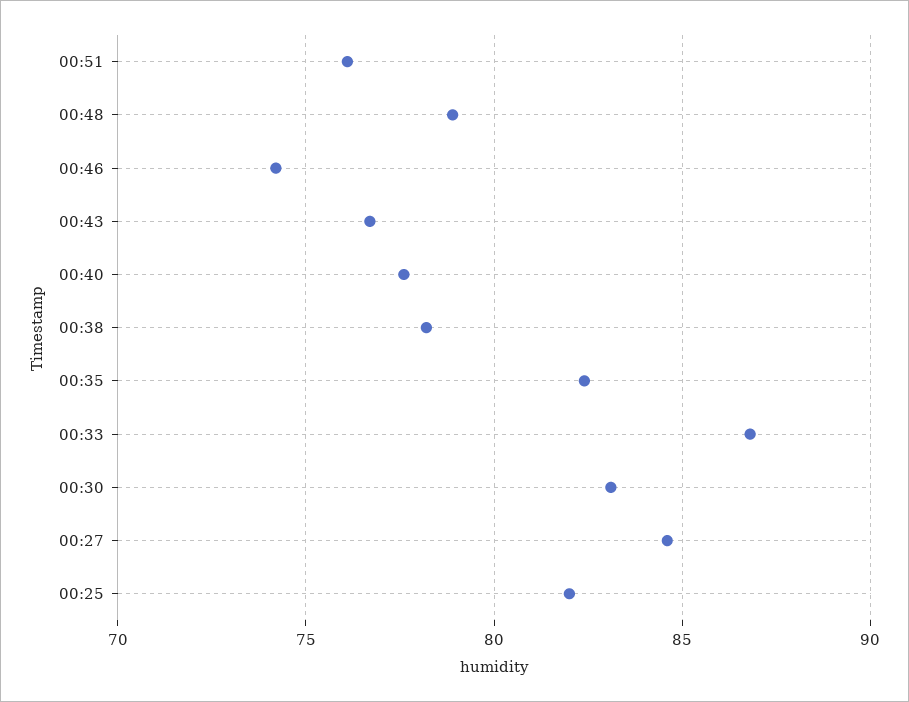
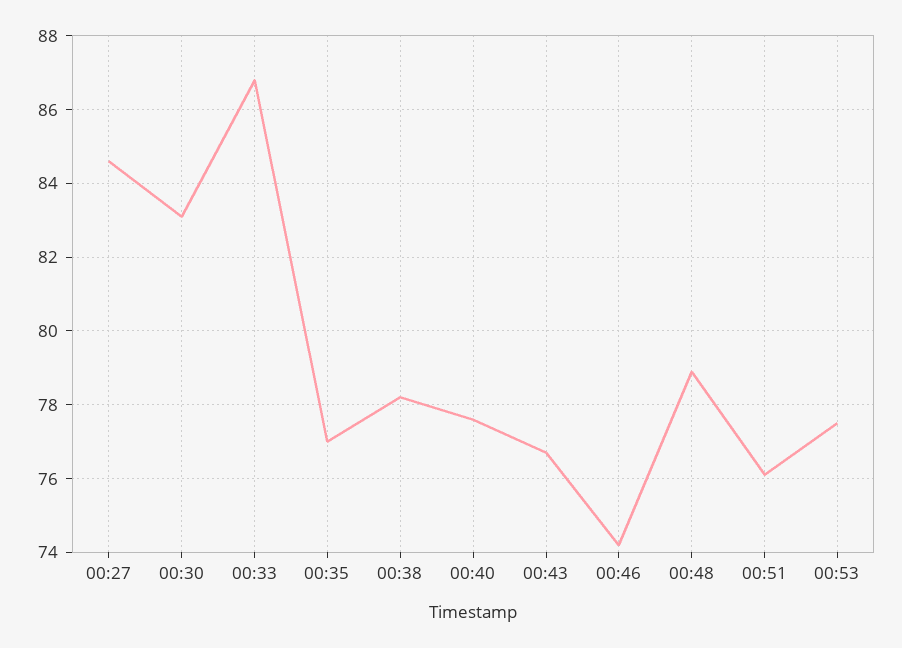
00:35: 82.5 -> 77
00:25: 82 -> none
00:53: none -> 77.5

